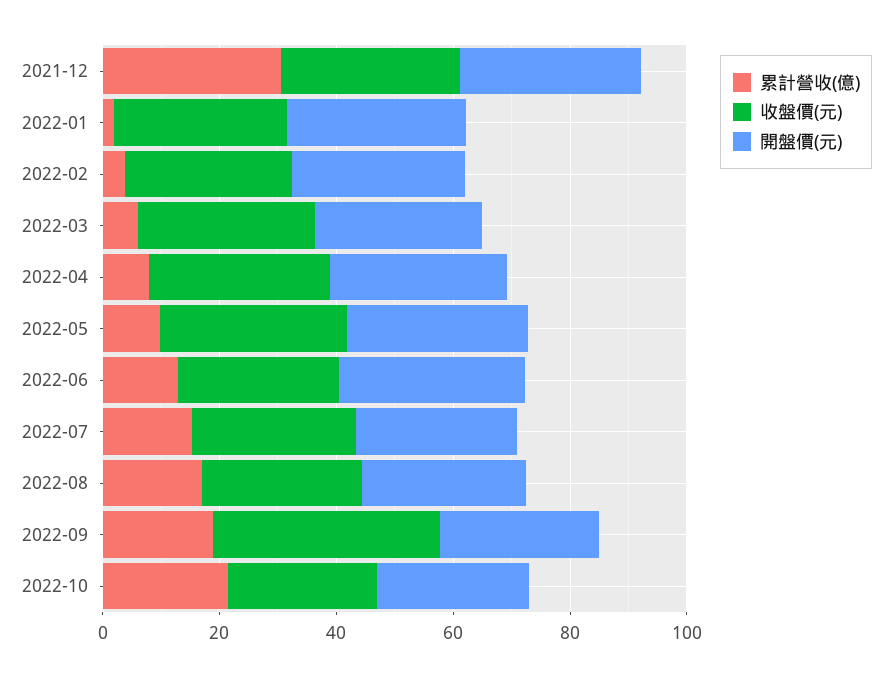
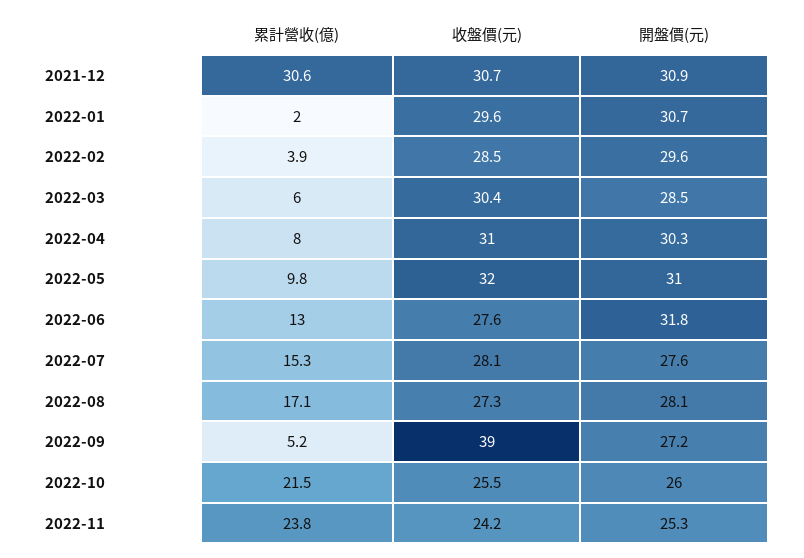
累計營收(億), 2022-09: 20 -> 5.2
累計營收(億), 2022-11: none -> 23.8
收盤價(元), 2022-11: none -> 24.2
開盤價(元), 2022-11: none -> 25.3

